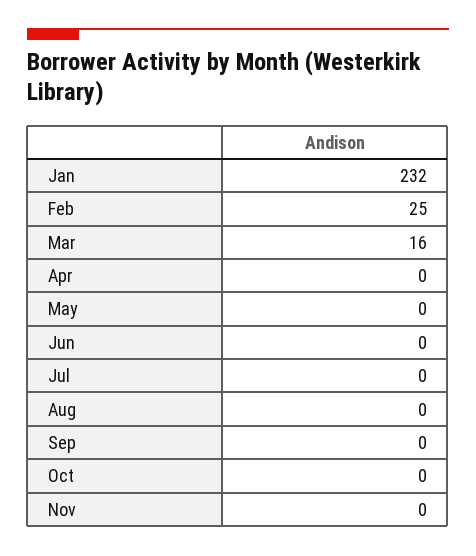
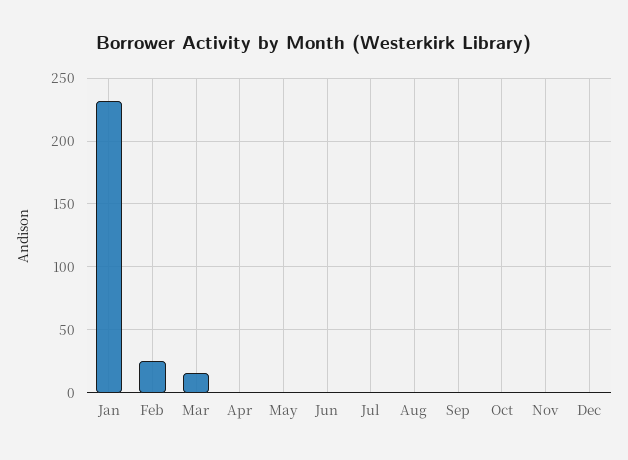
Dec: none -> 0

